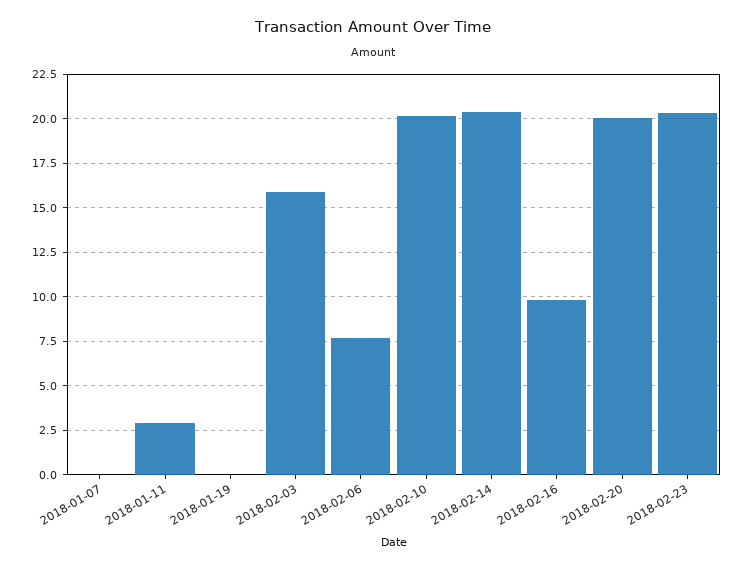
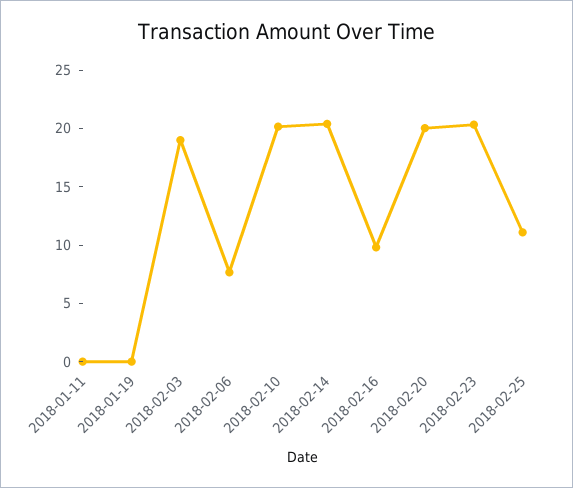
2018-01-07: 0 -> none
2018-01-11: 3 -> 0
2018-02-03: 16 -> 19
2018-02-25: none -> 11

